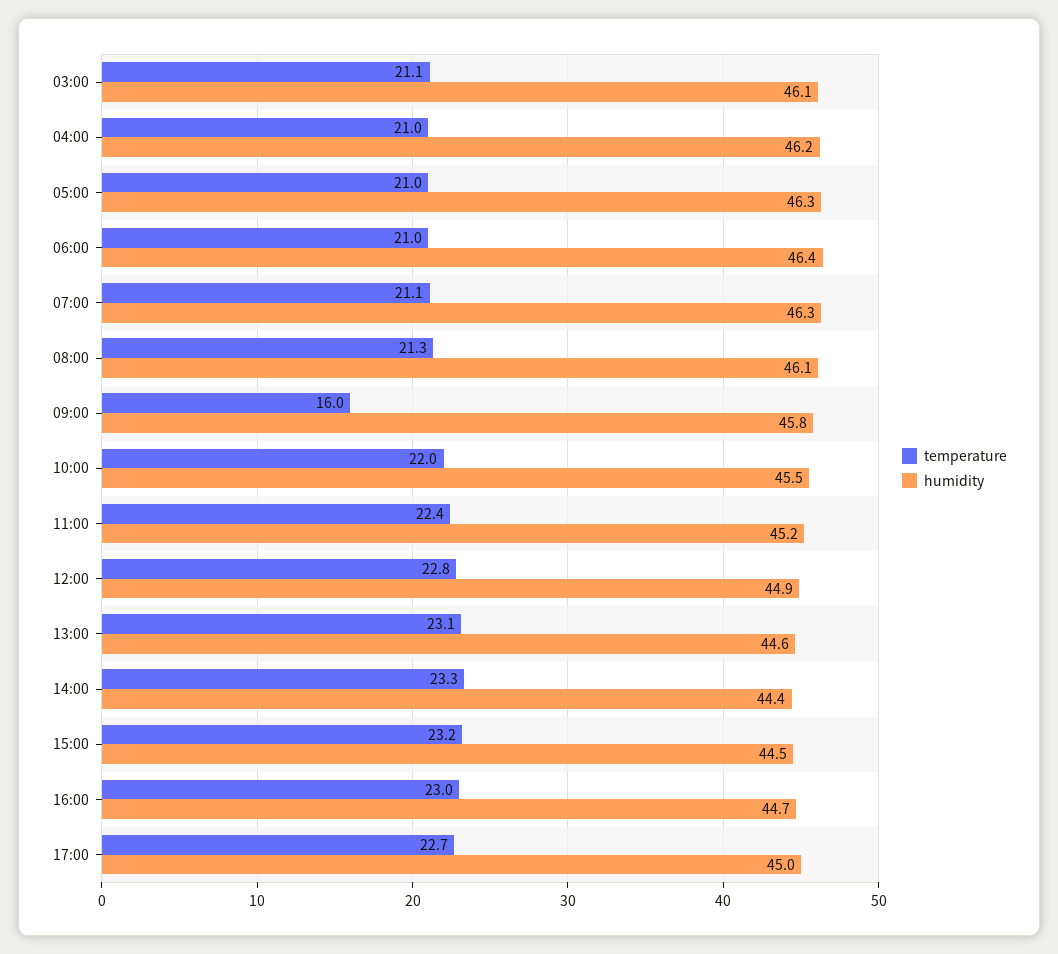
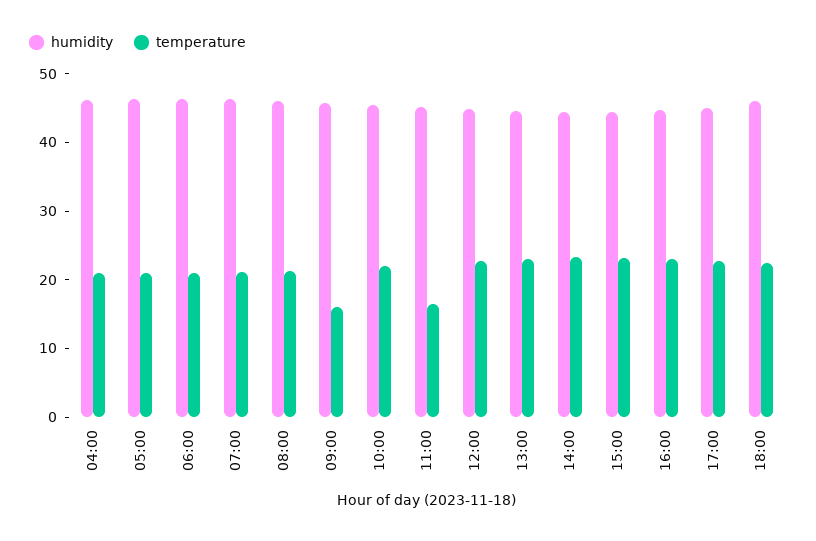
temperature, 03:00: 21.1 -> none
humidity, 03:00: 46.1 -> none
temperature, 11:00: 22.4 -> 16
humidity, 18:00: none -> 46
temperature, 18:00: none -> 22

